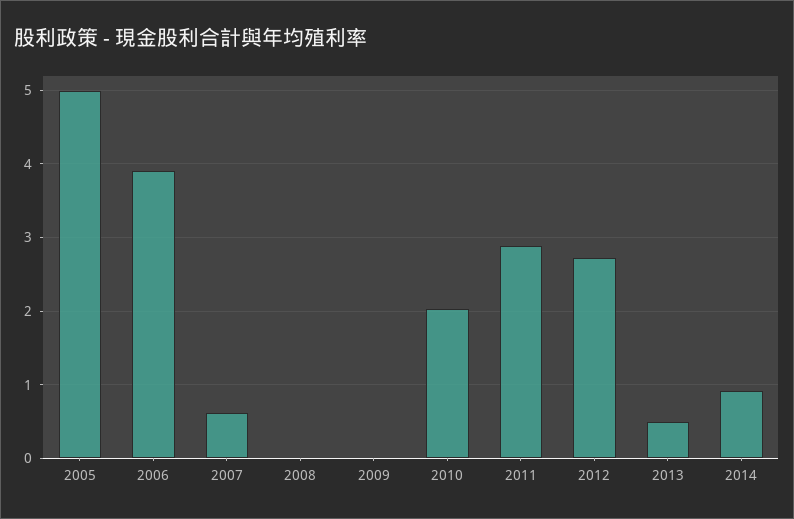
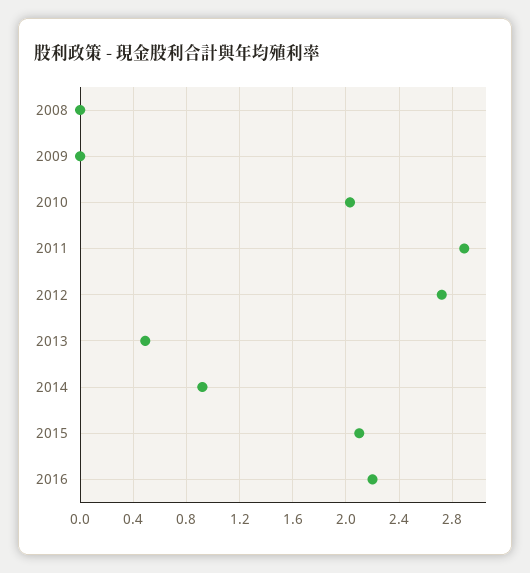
2005: 5 -> none
2006: 3.9 -> none
2007: 0.6 -> none
2015: none -> 2.1
2016: none -> 2.2

